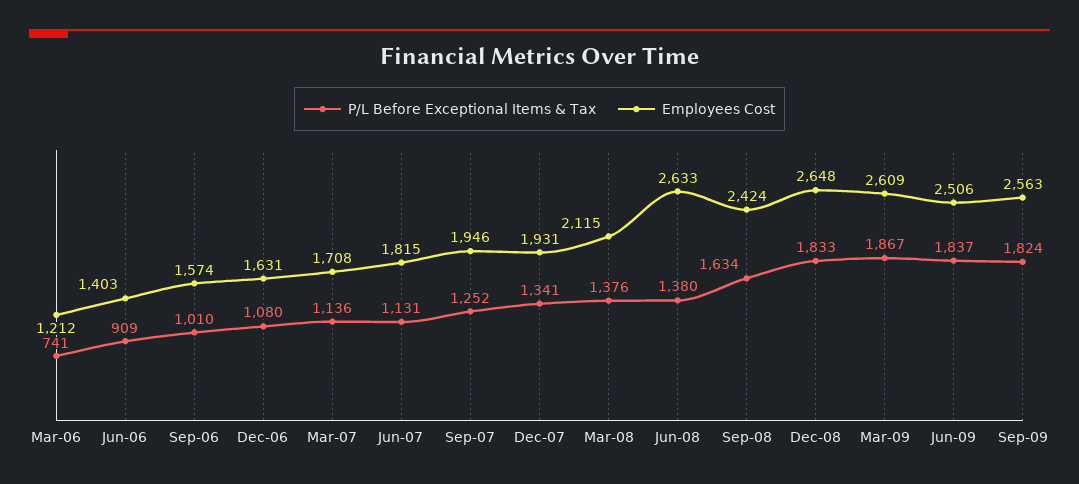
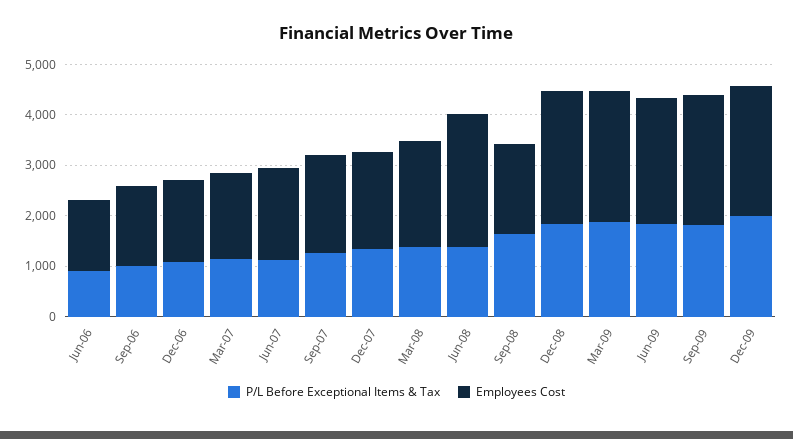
P/L Before Exceptional Items & Tax, Mar-06: 741 -> none
Employees Cost, Mar-06: 1212 -> none
Employees Cost, Sep-08: 2424 -> 1800
P/L Before Exceptional Items & Tax, Dec-09: none -> 2000
Employees Cost, Dec-09: none -> 2600

